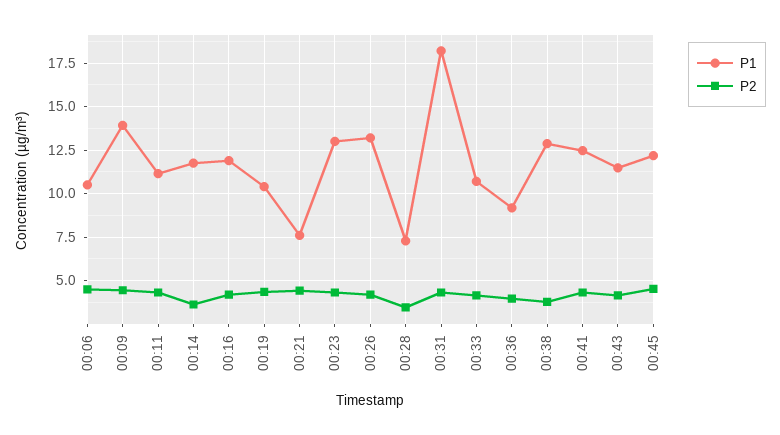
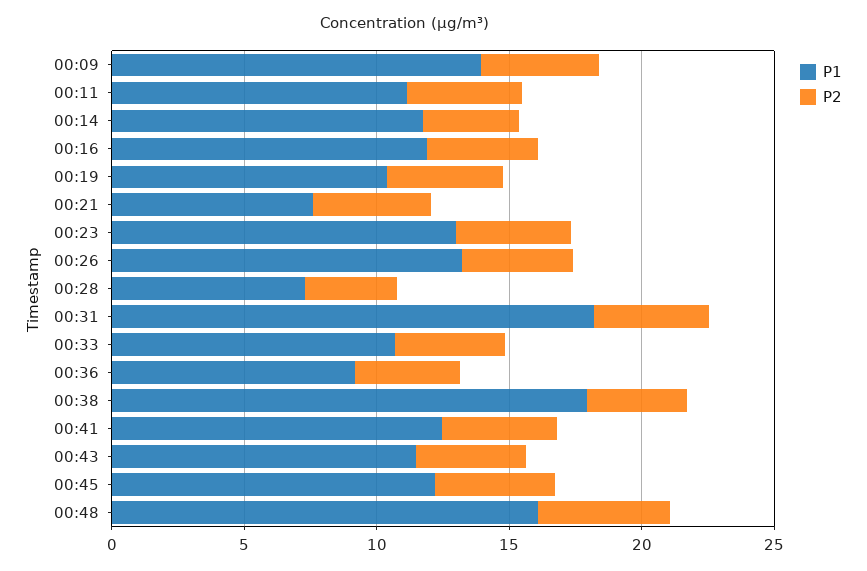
P1, 00:06: 10.5 -> none
P2, 00:06: 4.5 -> none
P1, 00:38: 13 -> 18
P1, 00:48: none -> 16
P2, 00:48: none -> 5

